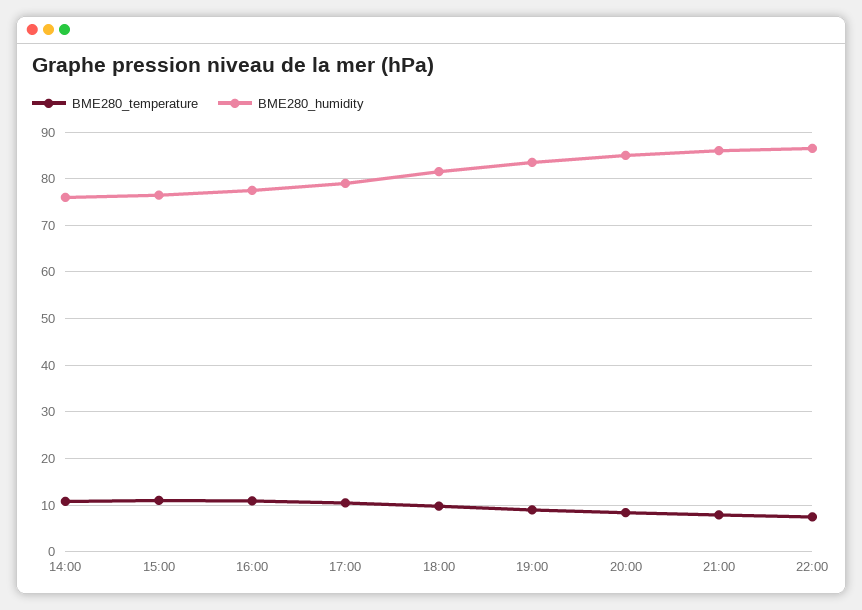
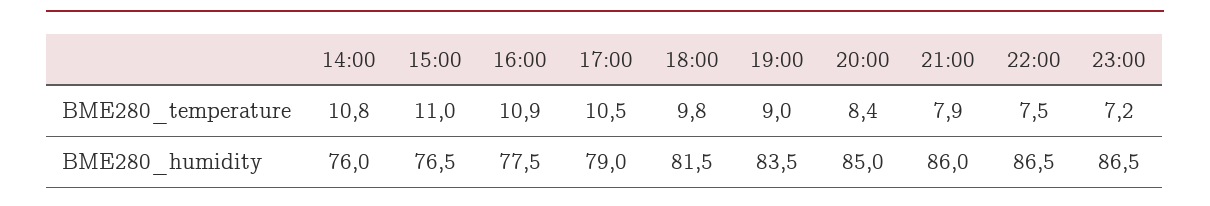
BME280_temperature, 23:00: none -> 7.2
BME280_humidity, 23:00: none -> 86.5

